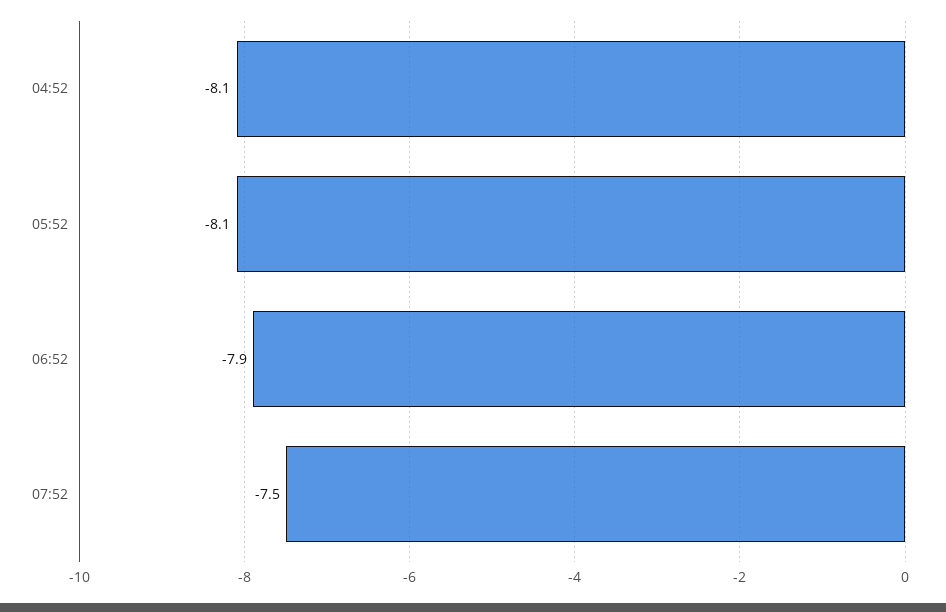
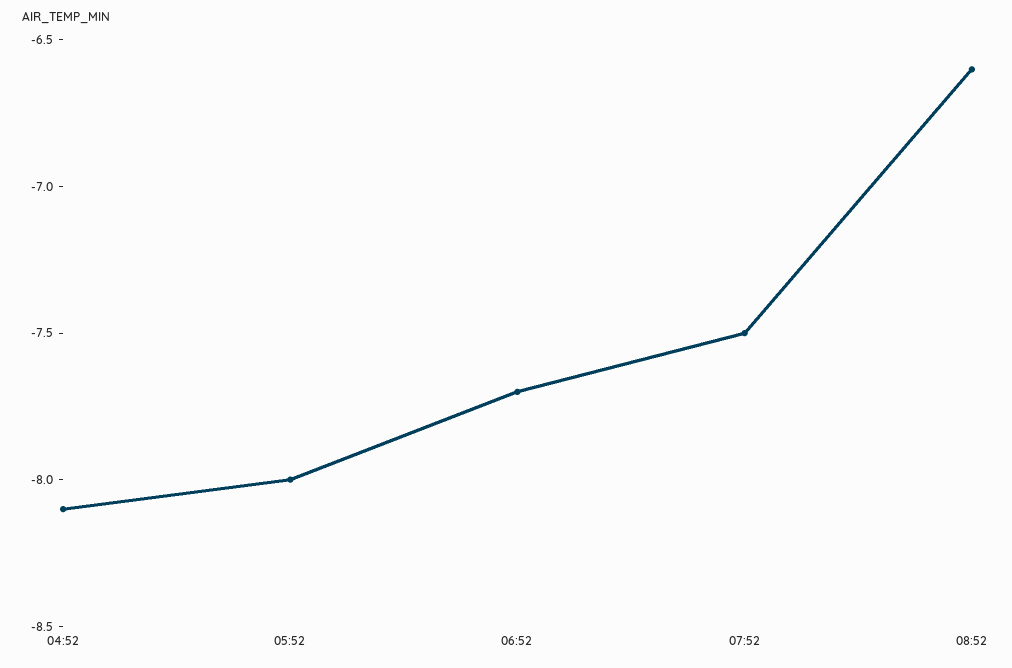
05:52: -8.1 -> -8
06:52: -7.9 -> -7.7
08:52: none -> -6.6

